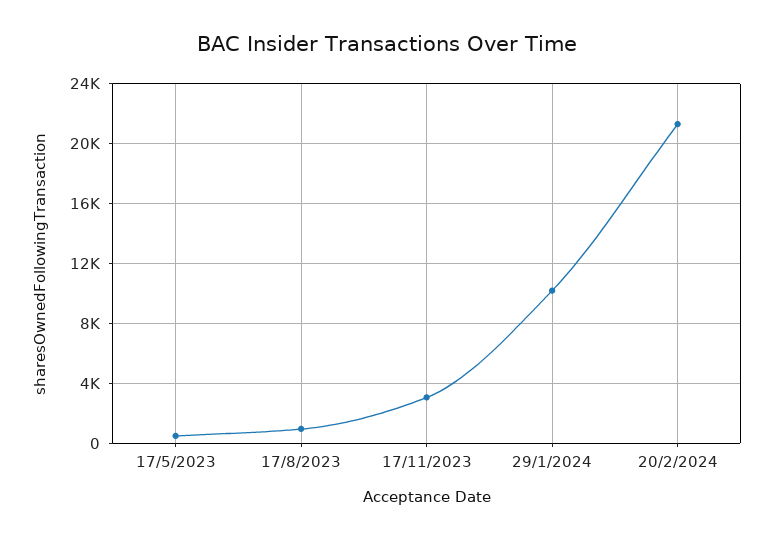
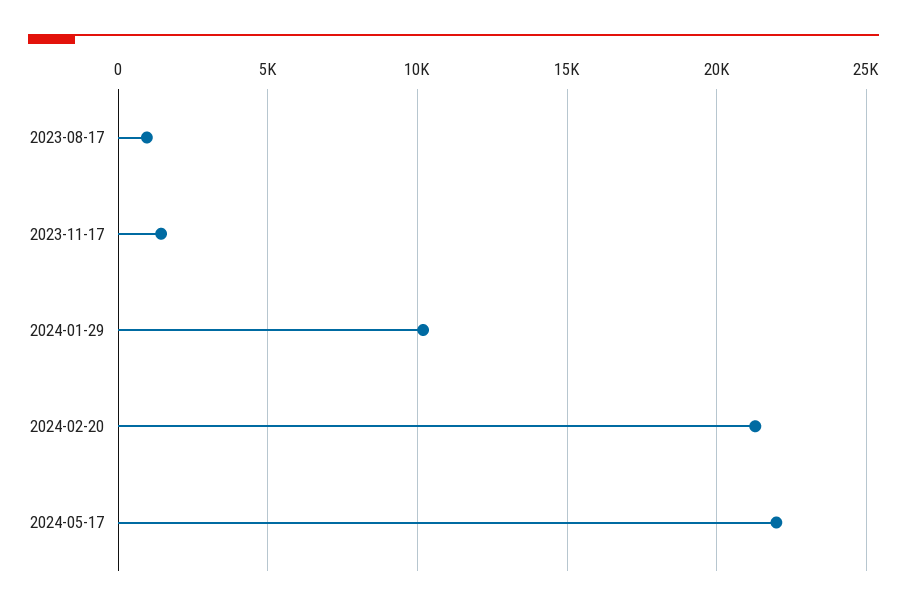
17/5/2023: 500 -> none
17/11/2023: 3000 -> 1500
2024-05-17: none -> 22000

